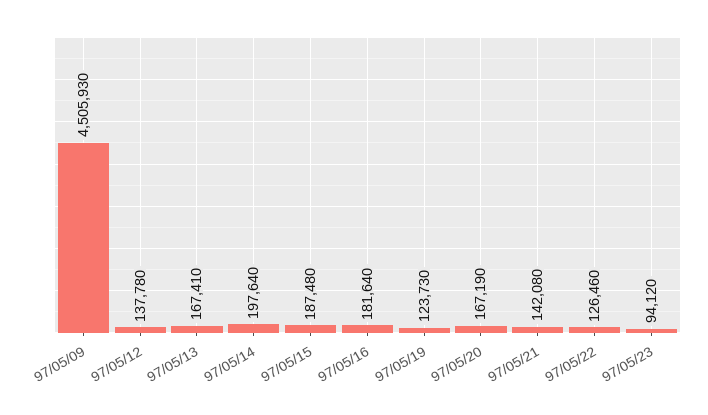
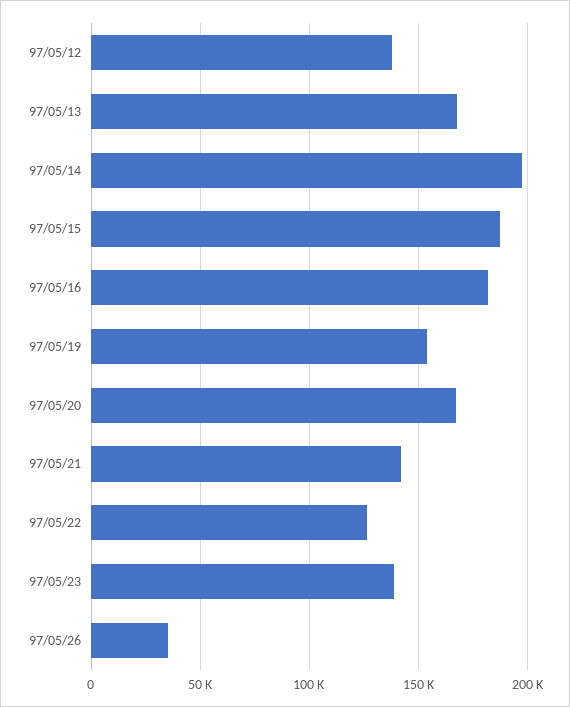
97/05/09: 4505930 -> none
97/05/19: 123730 -> 155000
97/05/23: 94120 -> 140000
97/05/26: none -> 35000

